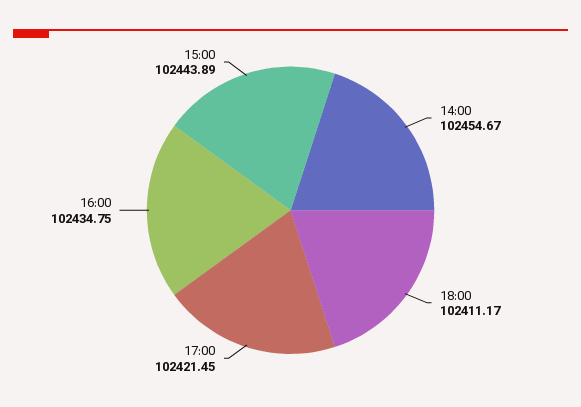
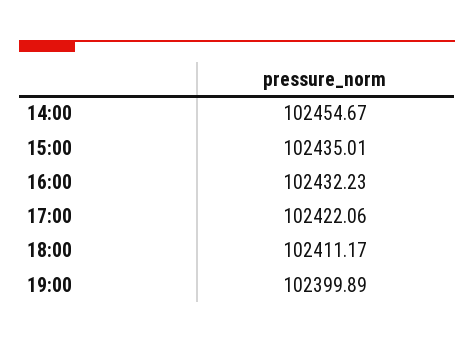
17:00: 102421.45 -> 102422.06
16:00: 102434.75 -> 102432.23
15:00: 102443.89 -> 102435.01
19:00: none -> 102399.89

